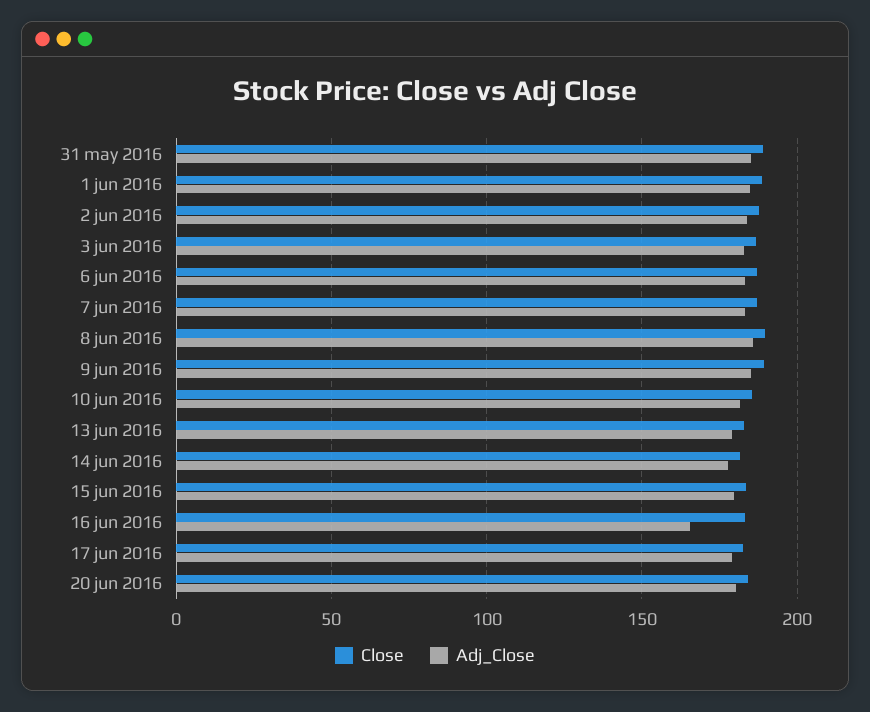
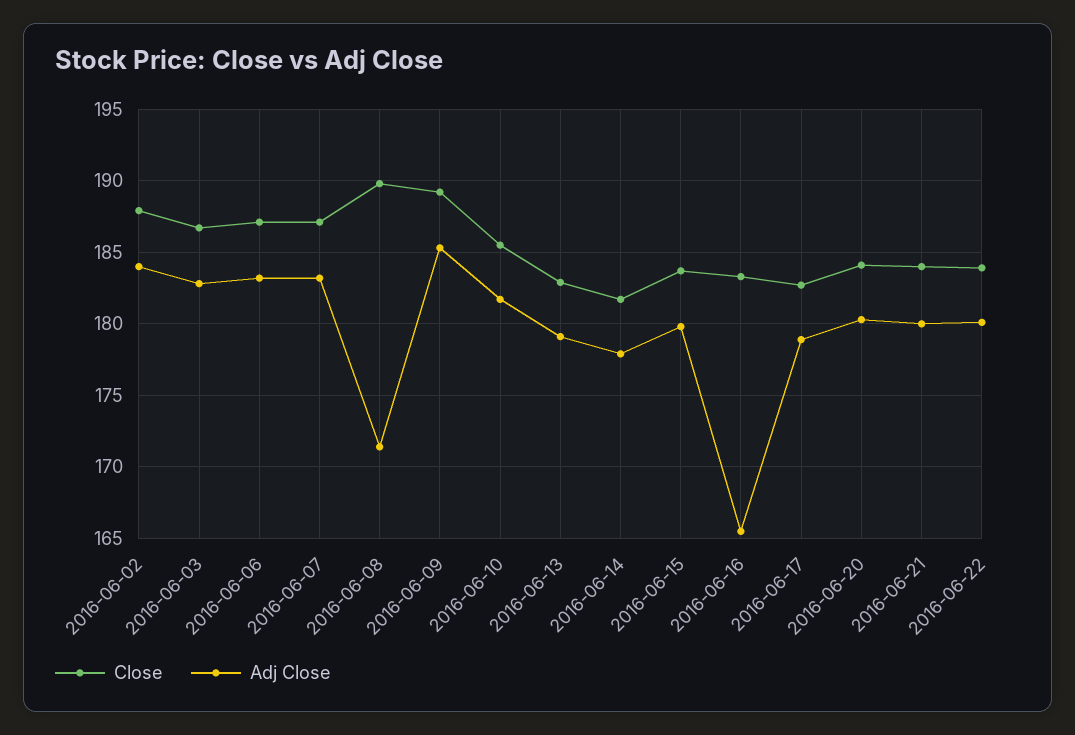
Close, 31 may 2016: 190 -> none
Adj_Close, 31 may 2016: 185 -> none
Close, 1 jun 2016: 190 -> none
Adj_Close, 1 jun 2016: 185 -> none
Adj_Close, 8 jun 2016: 185 -> 171.5
Close, 2016-06-21: none -> 184
Adj_Close, 2016-06-21: none -> 180
Close, 2016-06-22: none -> 184
Adj_Close, 2016-06-22: none -> 180

